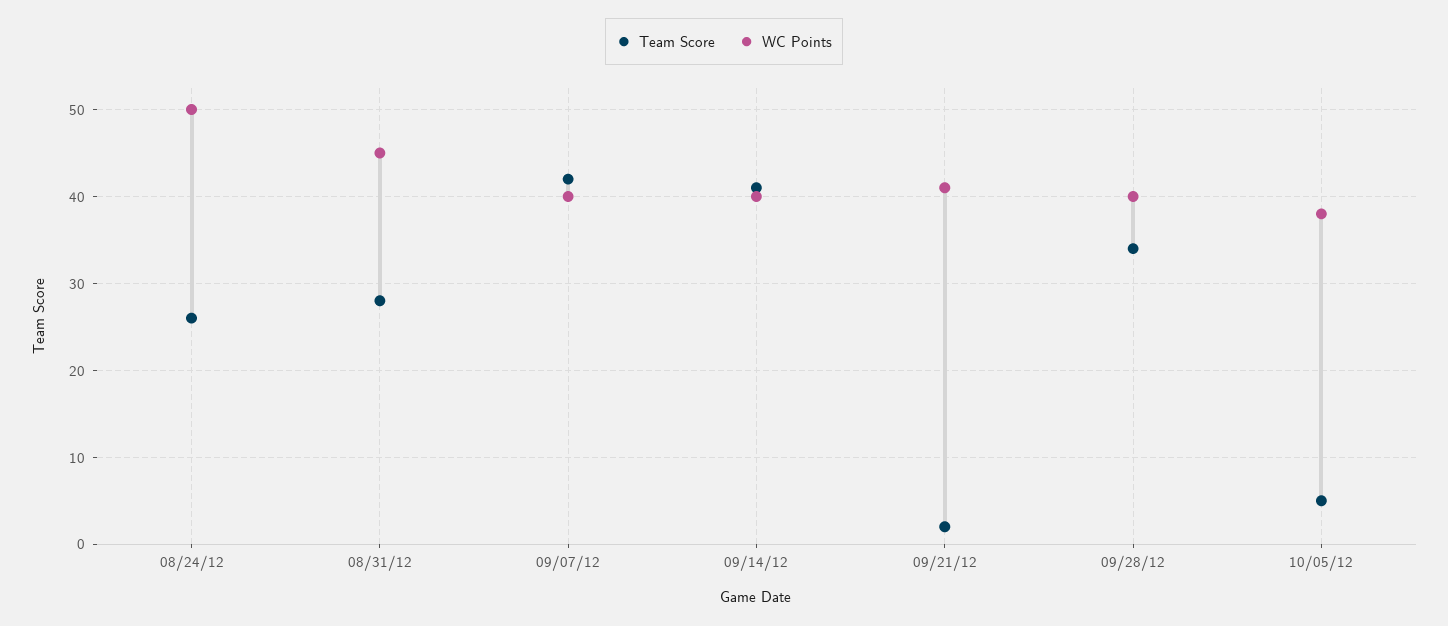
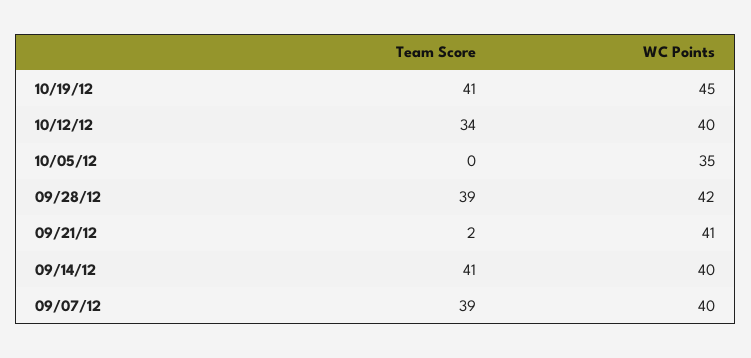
Team Score, 08/24/12: 26 -> none
WC Points, 08/24/12: 50 -> none
Team Score, 08/31/12: 28 -> none
WC Points, 08/31/12: 45 -> none
Team Score, 09/07/12: 42 -> 39
Team Score, 09/28/12: 34 -> 39
WC Points, 09/28/12: 40 -> 42
Team Score, 10/05/12: 5 -> 0
WC Points, 10/05/12: 38 -> 35
Team Score, 10/19/12: none -> 41
WC Points, 10/19/12: none -> 45
Team Score, 10/12/12: none -> 34
WC Points, 10/12/12: none -> 40

